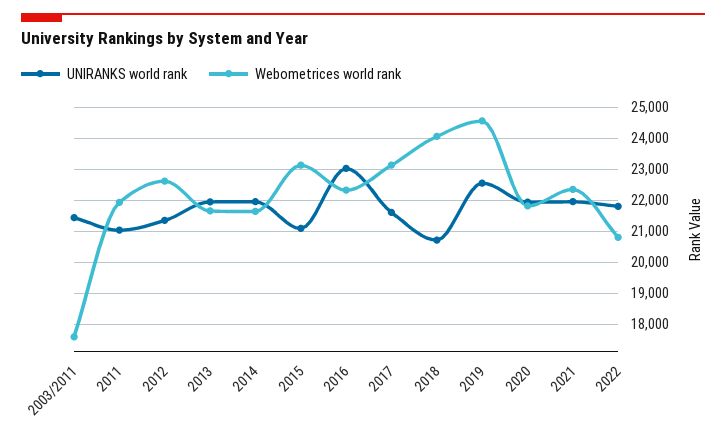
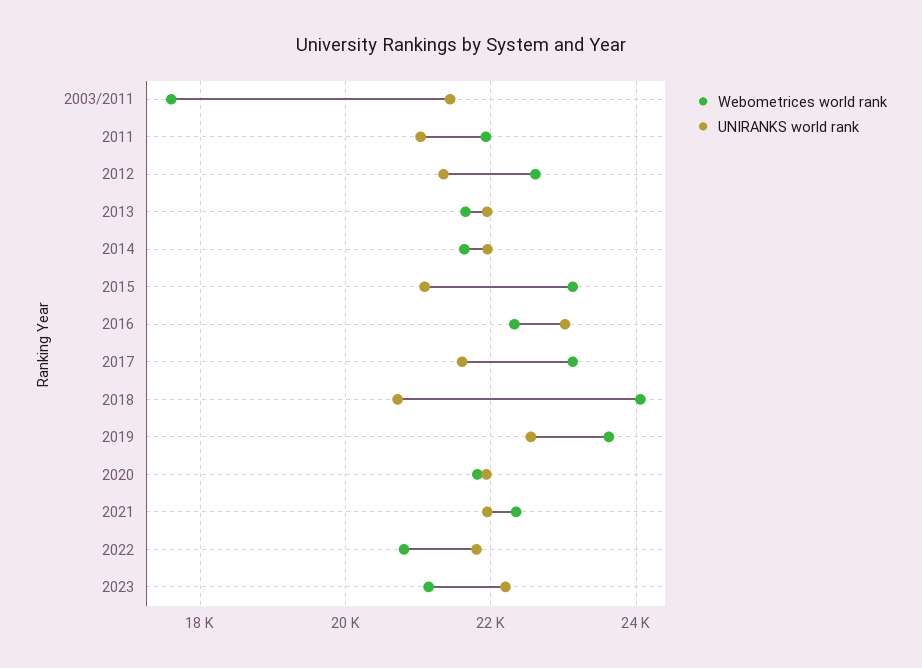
Webometrices world rank, 2019: 24600 -> 23600
Webometrices world rank, 2023: none -> 21200
UNIRANKS world rank, 2023: none -> 22200

